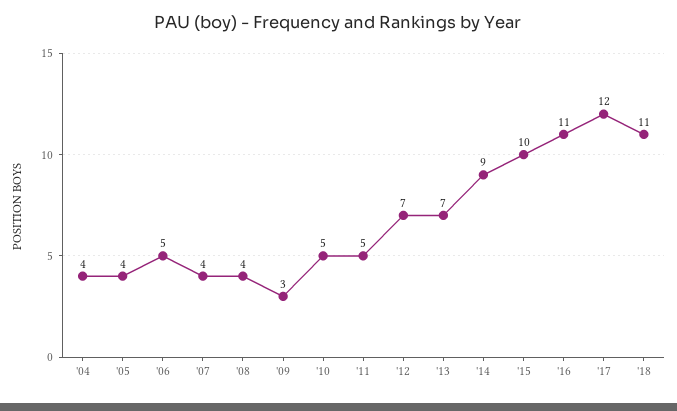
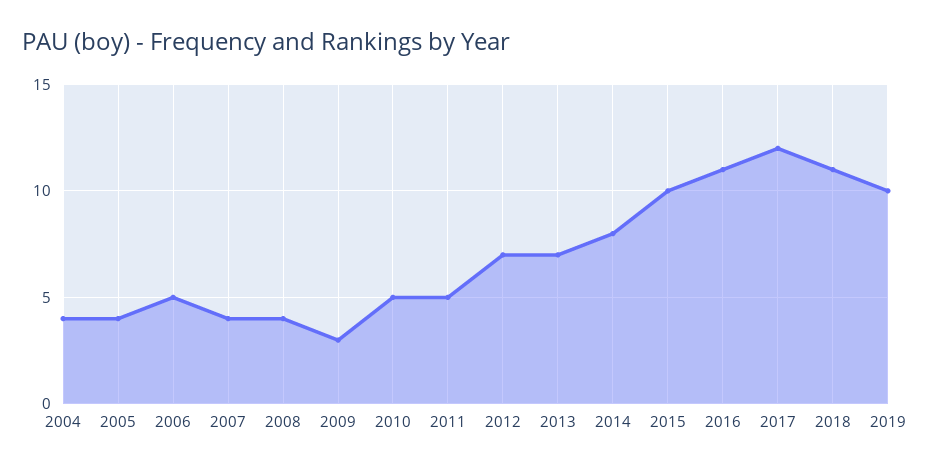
'14: 9 -> 8
2019: none -> 10

